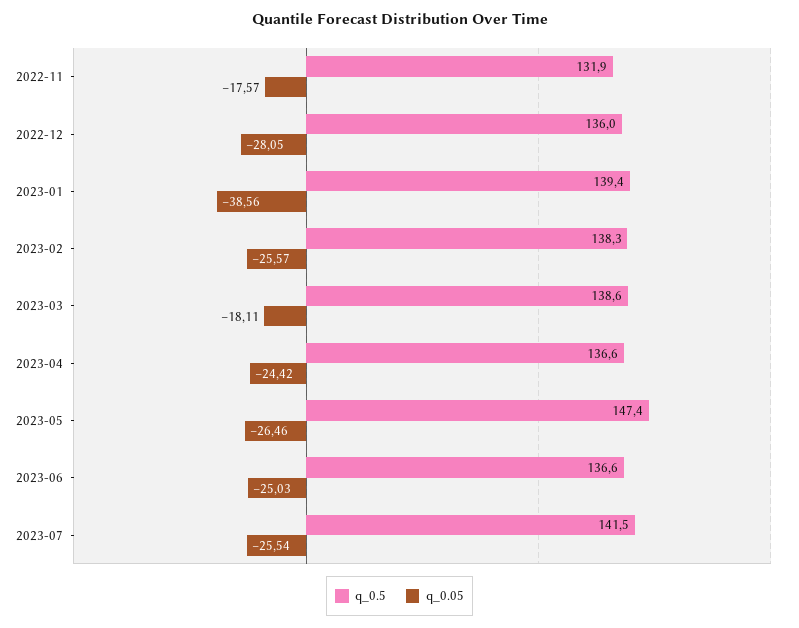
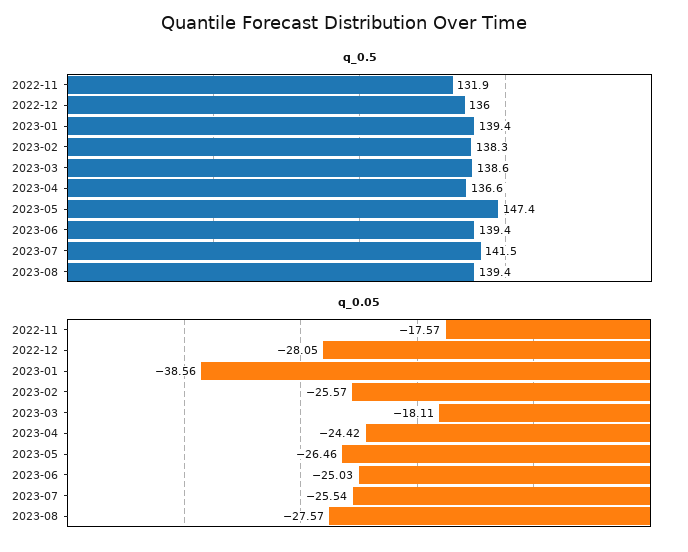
q_0.5, 2023-06: 136.6 -> 139.4
q_0.5, 2023-08: none -> 139.4
q_0.05, 2023-08: none -> -27.57

